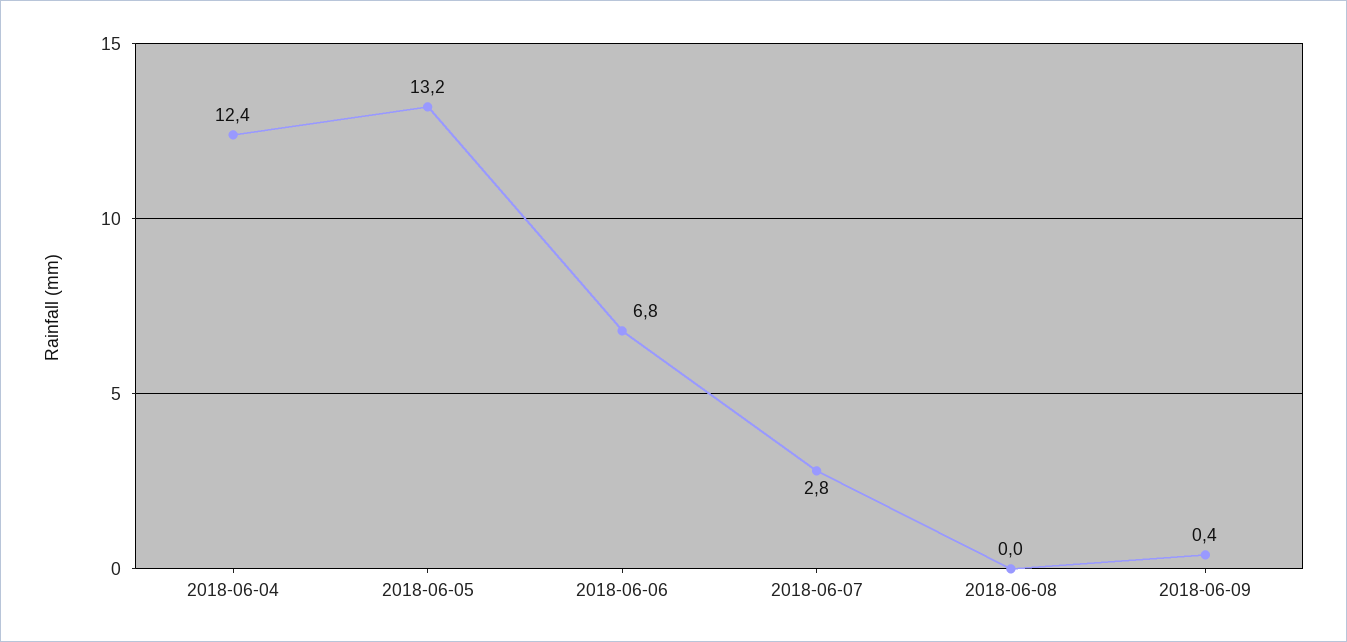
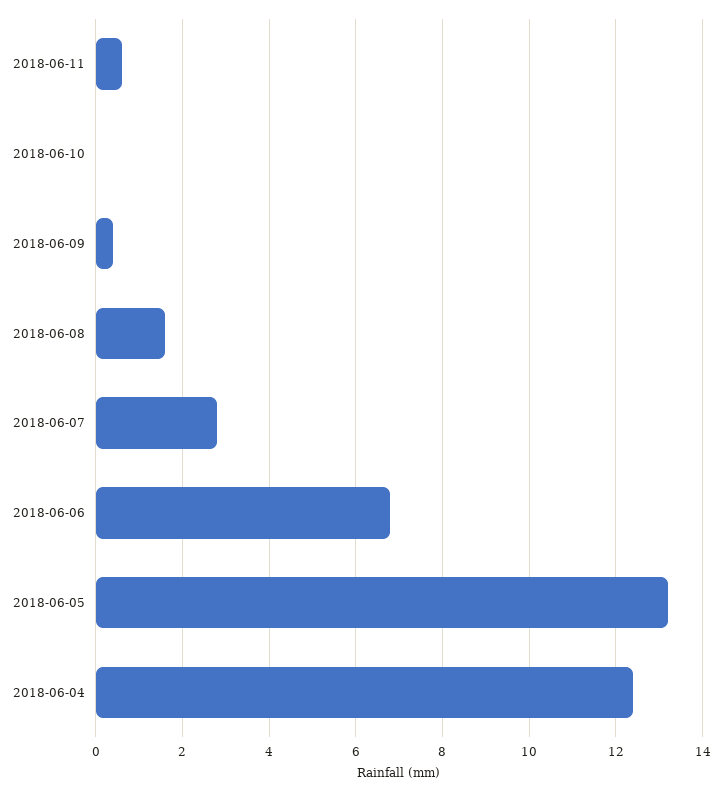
2018-06-08: 0 -> 1.5
2018-06-11: none -> 0.5
2018-06-10: none -> 0

